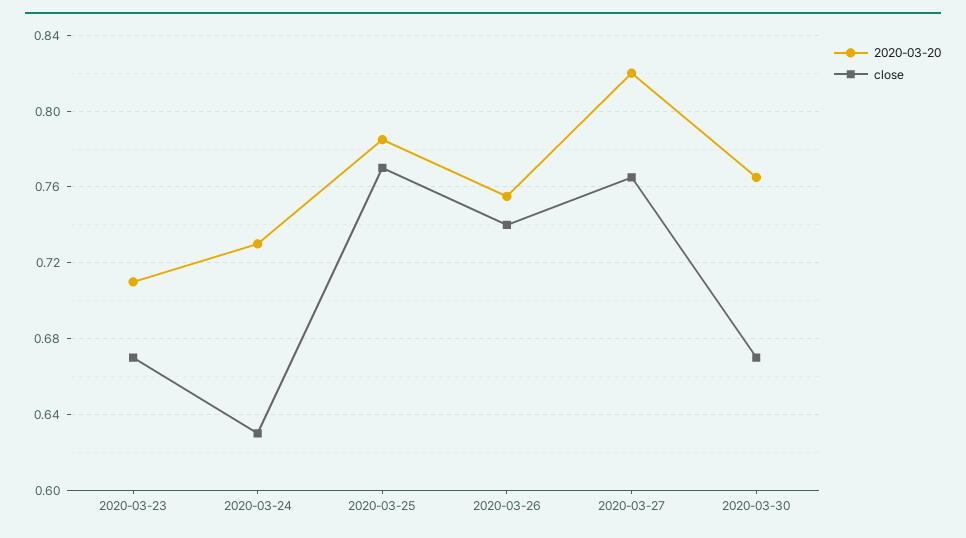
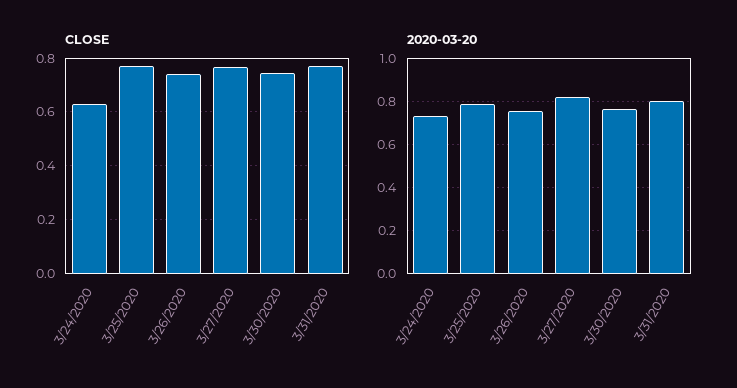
2020-03-20, 2020-03-23: 0.71 -> none
close, 2020-03-23: 0.67 -> none
close, 2020-03-30: 0.67 -> 0.75
close, 3/31/2020: none -> 0.775
2020-03-20, 3/31/2020: none -> 0.8

